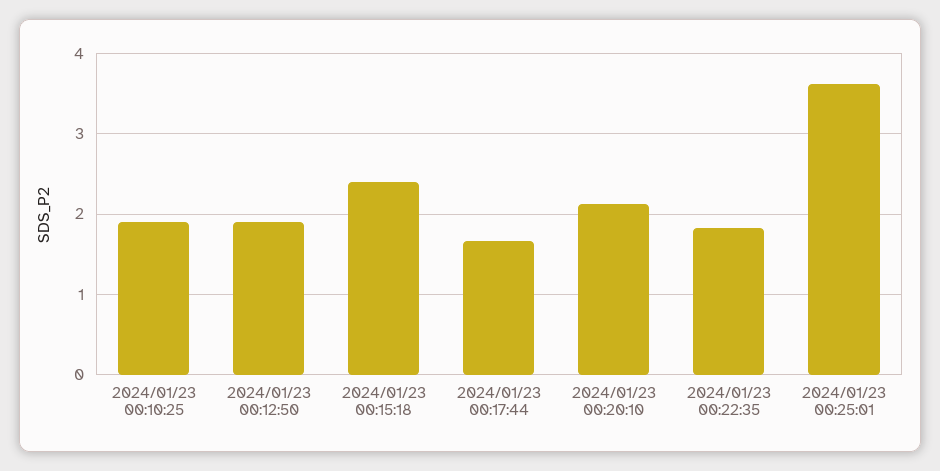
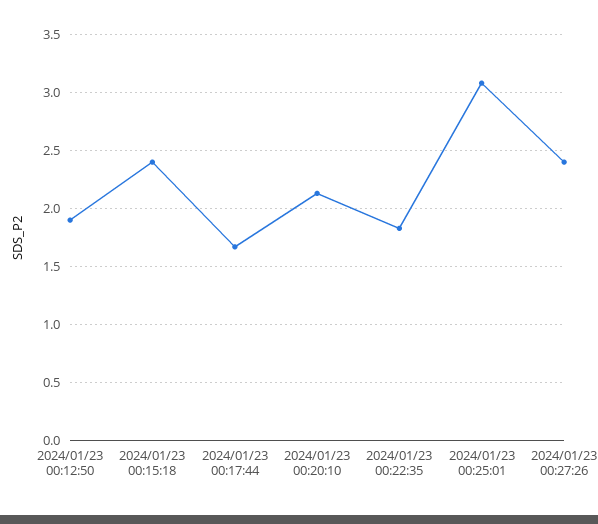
2024/01/23 00:10:25: 1.9 -> none
2024/01/23 00:25:01: 3.6 -> 3.1
2024/01/23 00:27:26: none -> 2.4

